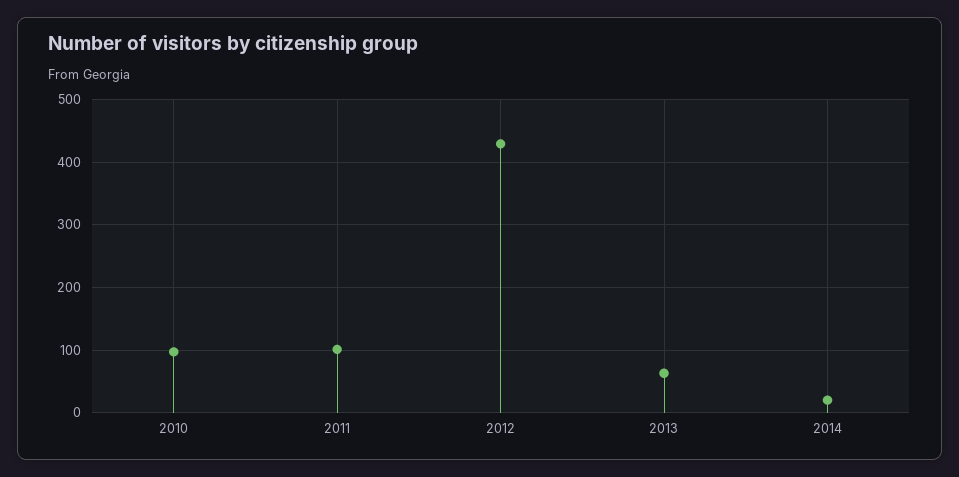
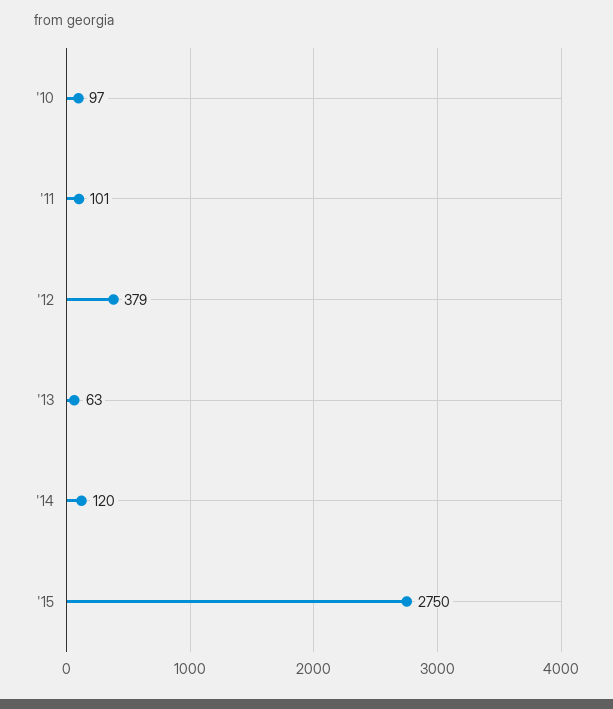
2012: 430 -> 379
2014: 20 -> 120
'15: none -> 2750

